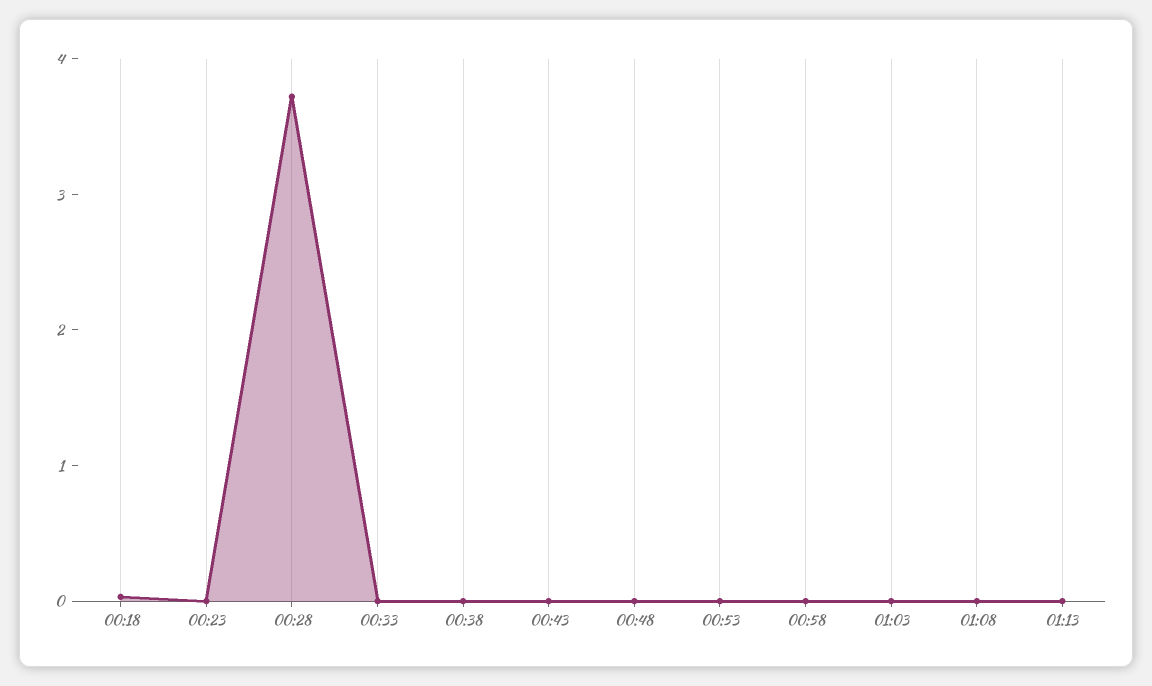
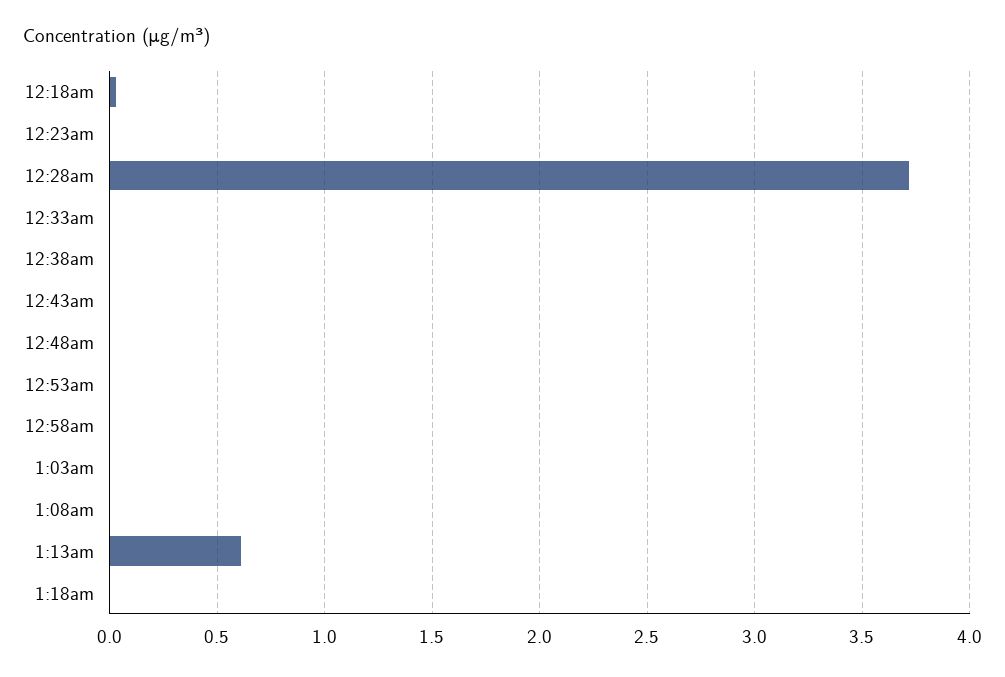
01:13: 0 -> 0.6
1:18am: none -> 0

